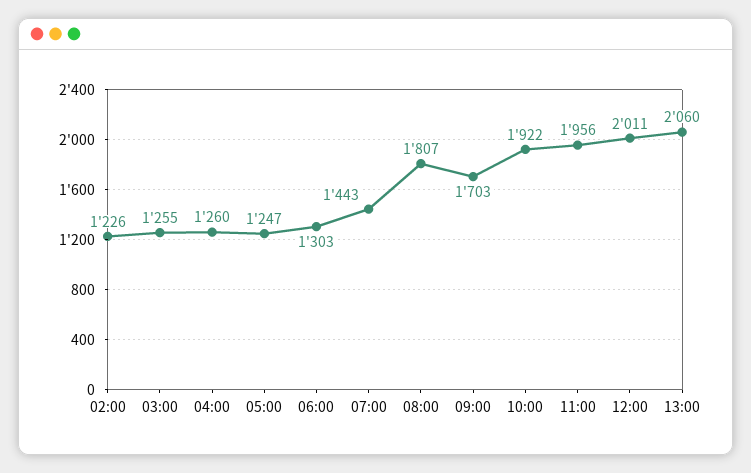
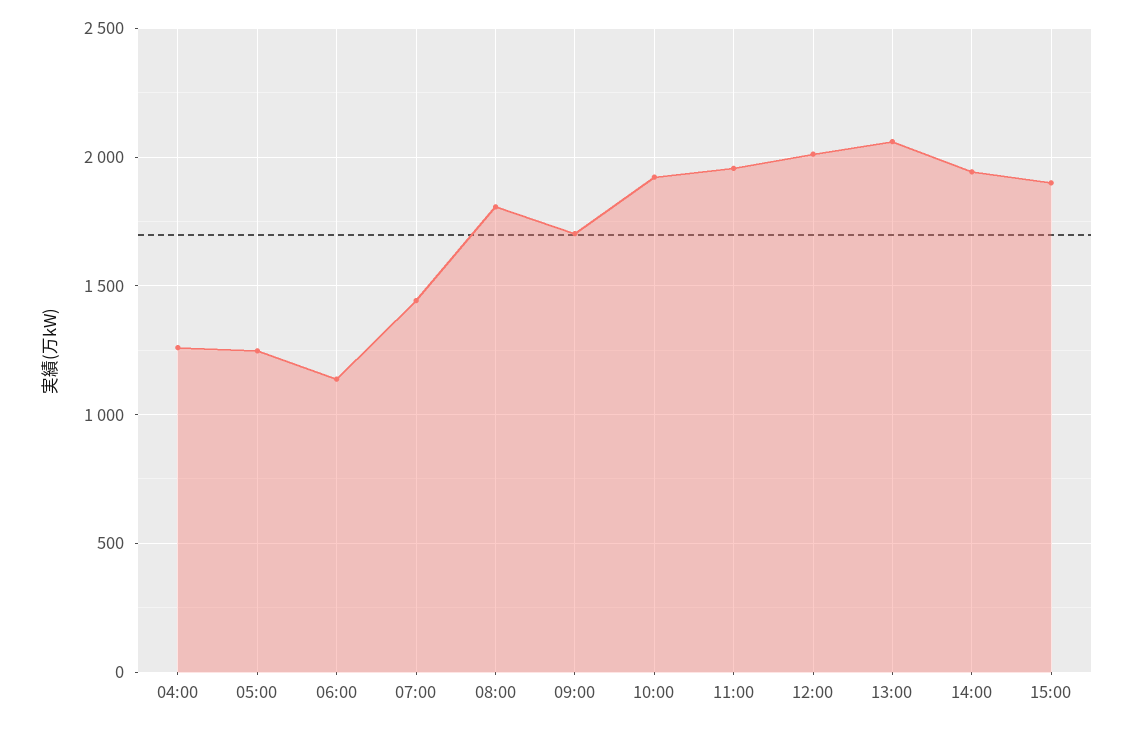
02:00: 1226 -> none
03:00: 1255 -> none
06:00: 1303 -> 1150
14:00: none -> 1950
15:00: none -> 1900

